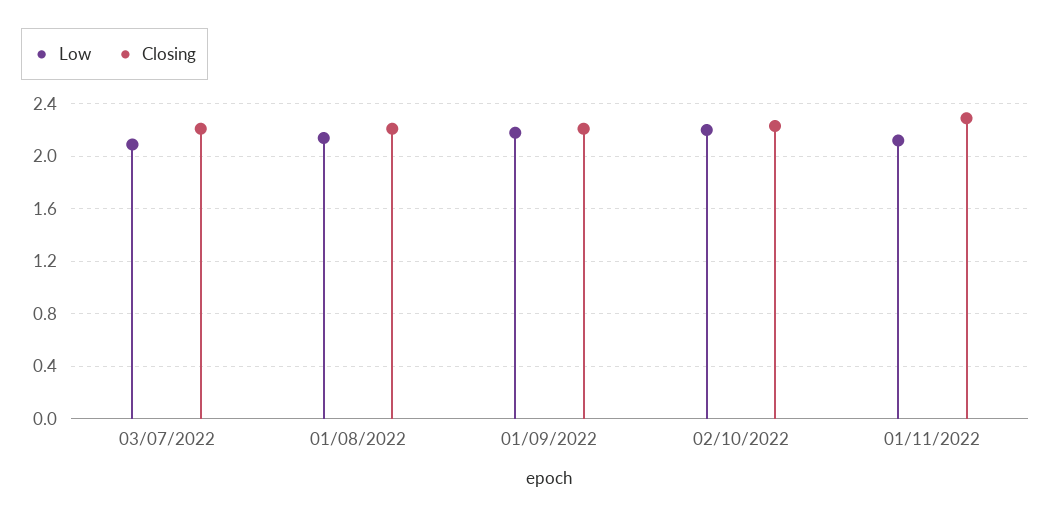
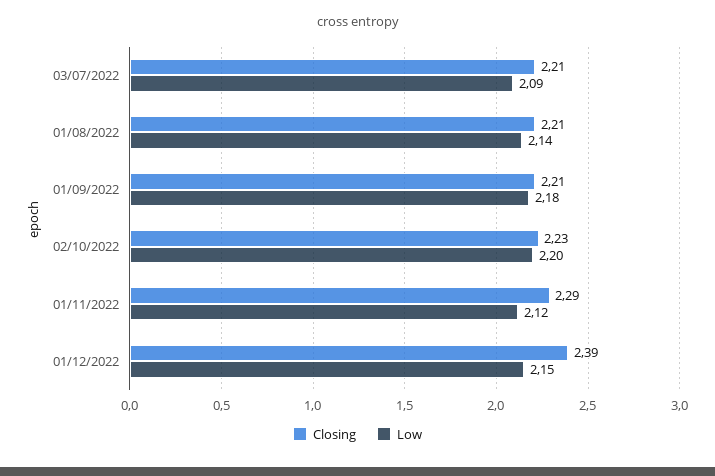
Closing, 01/12/2022: none -> 2.39
Low, 01/12/2022: none -> 2.15

